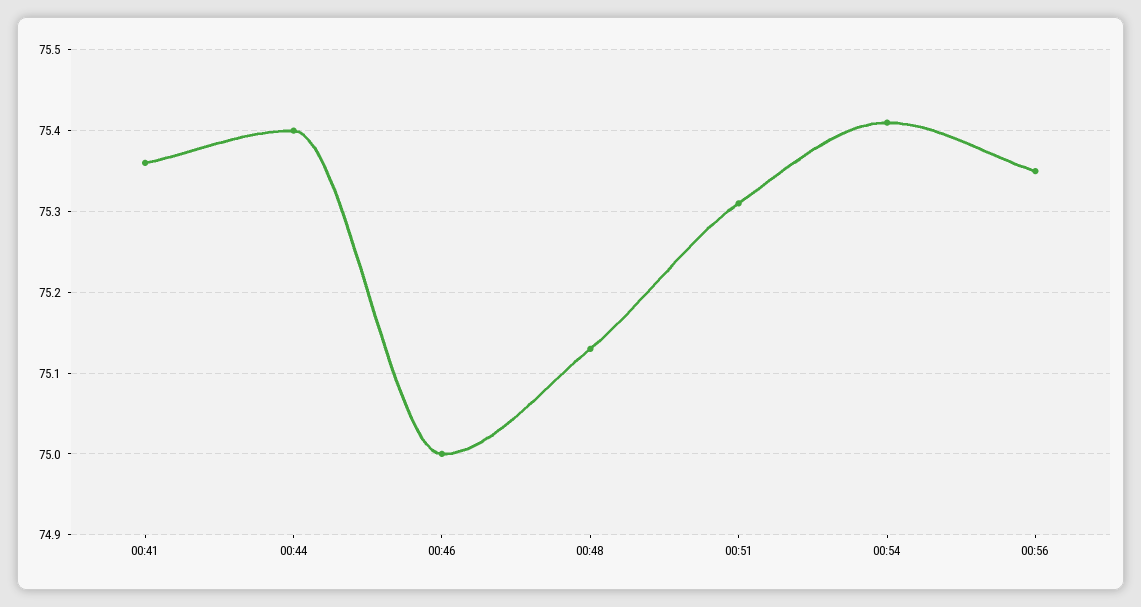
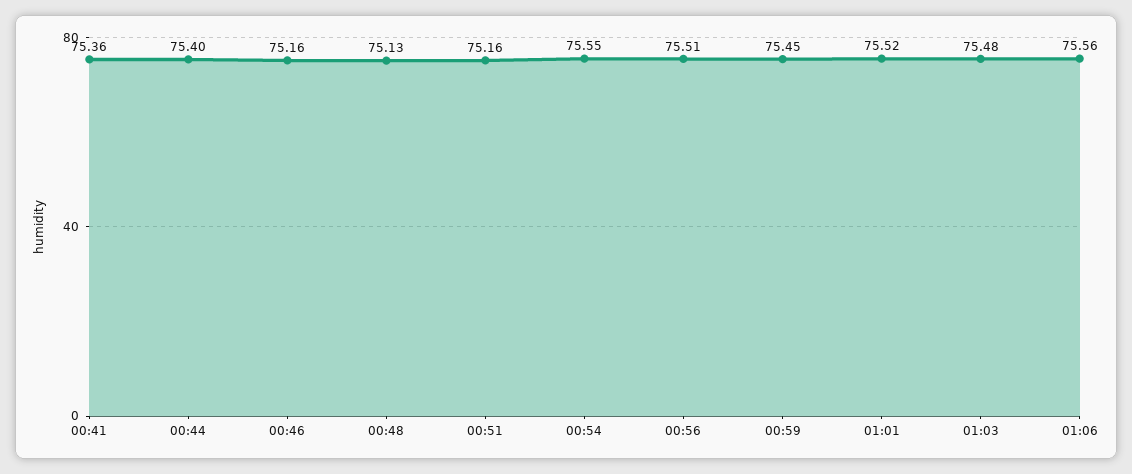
00:46: 75 -> 75.16
00:51: 75.31 -> 75.16
00:54: 75.41 -> 75.55
00:56: 75.35 -> 75.51
00:59: none -> 75.45
01:01: none -> 75.52
01:03: none -> 75.48
01:06: none -> 75.56

